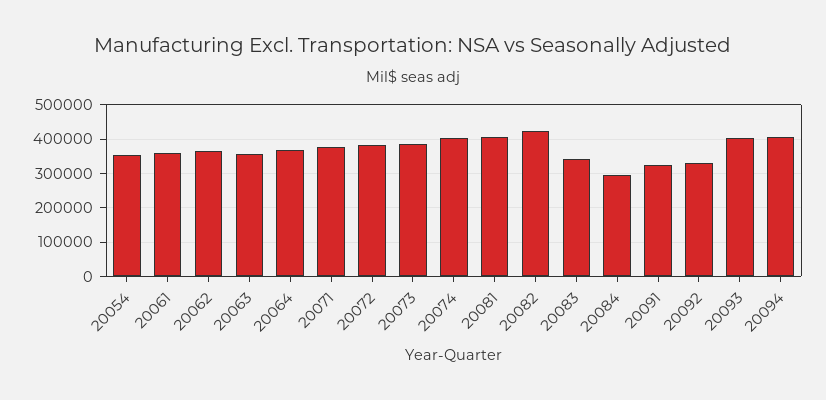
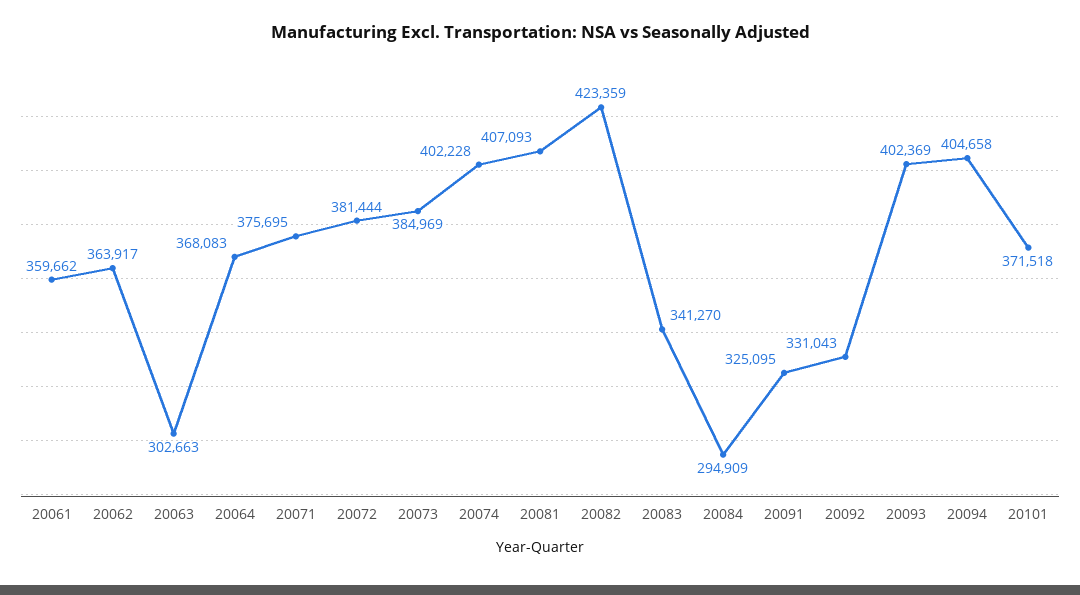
20054: 360000 -> none
20063: 360000 -> 302663
20101: none -> 371518

